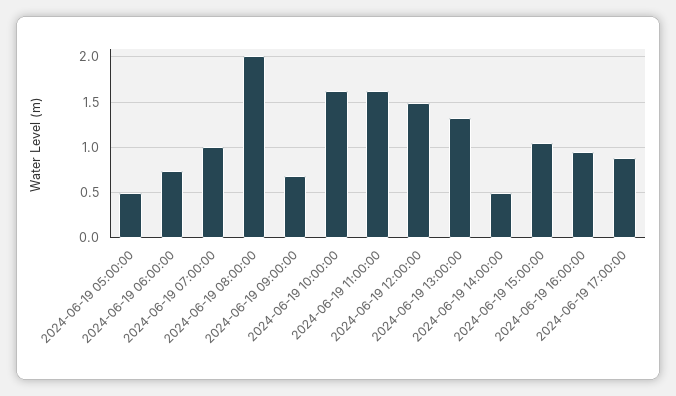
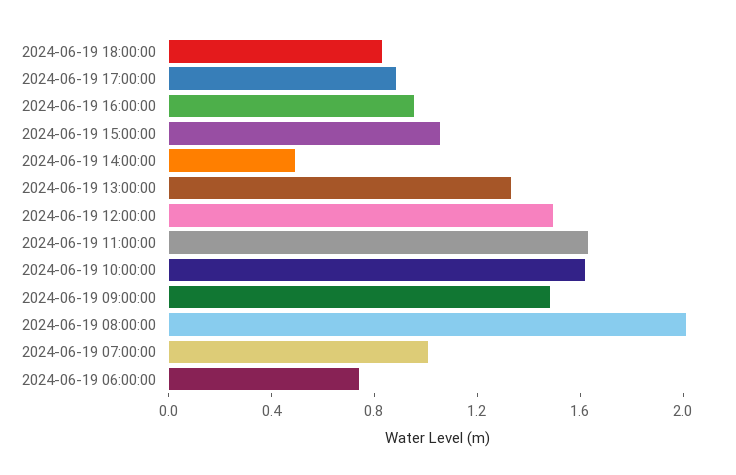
2024-06-19 05:00:00: 0.5 -> none
2024-06-19 09:00:00: 0.7 -> 1.5
2024-06-19 18:00:00: none -> 0.8

